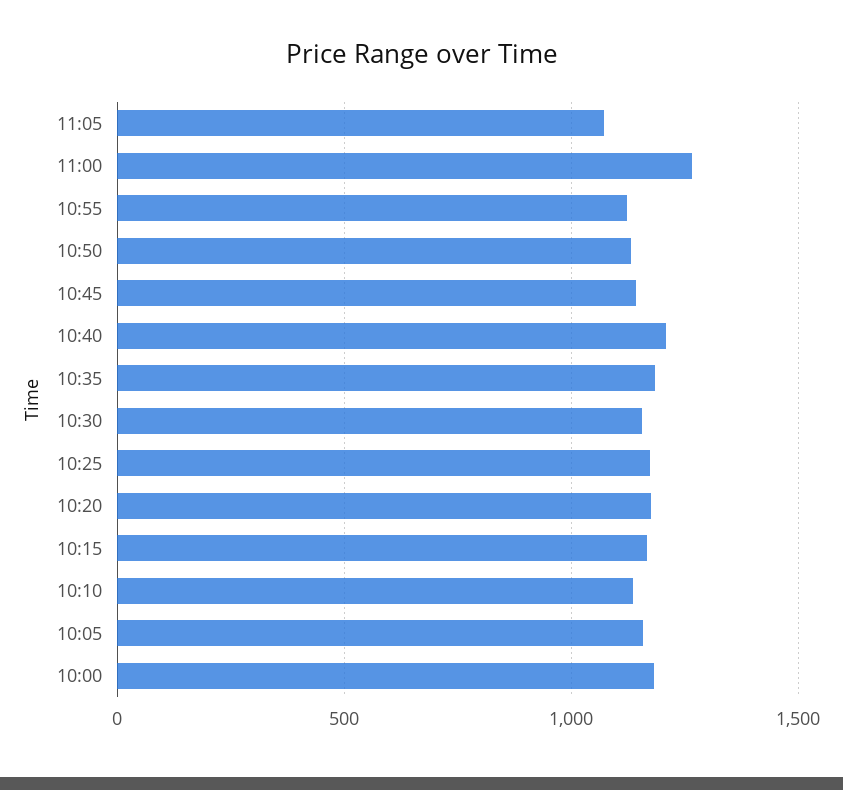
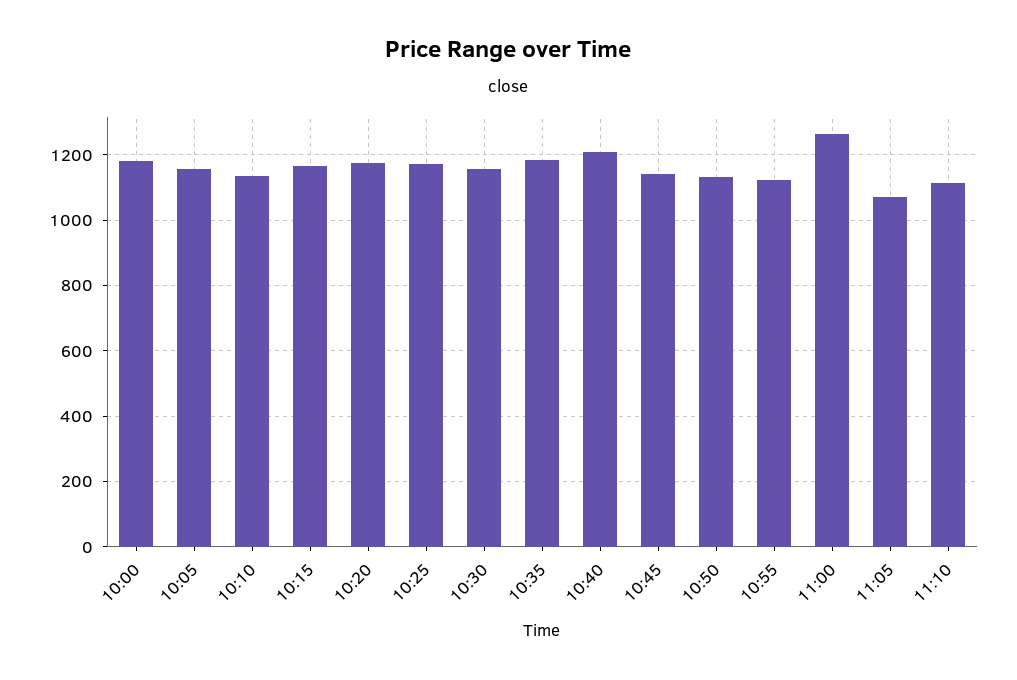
11:10: none -> 1120

